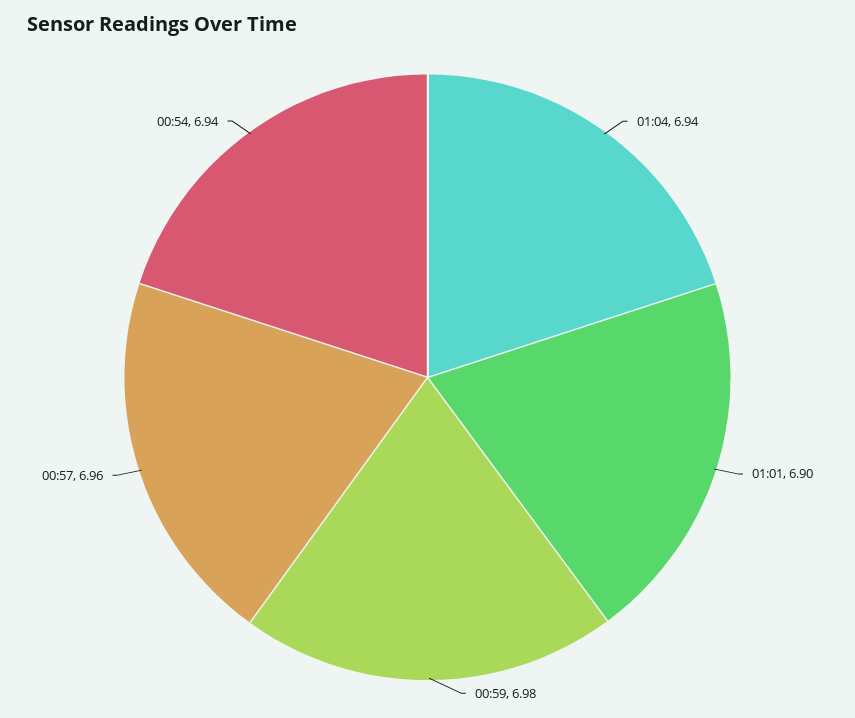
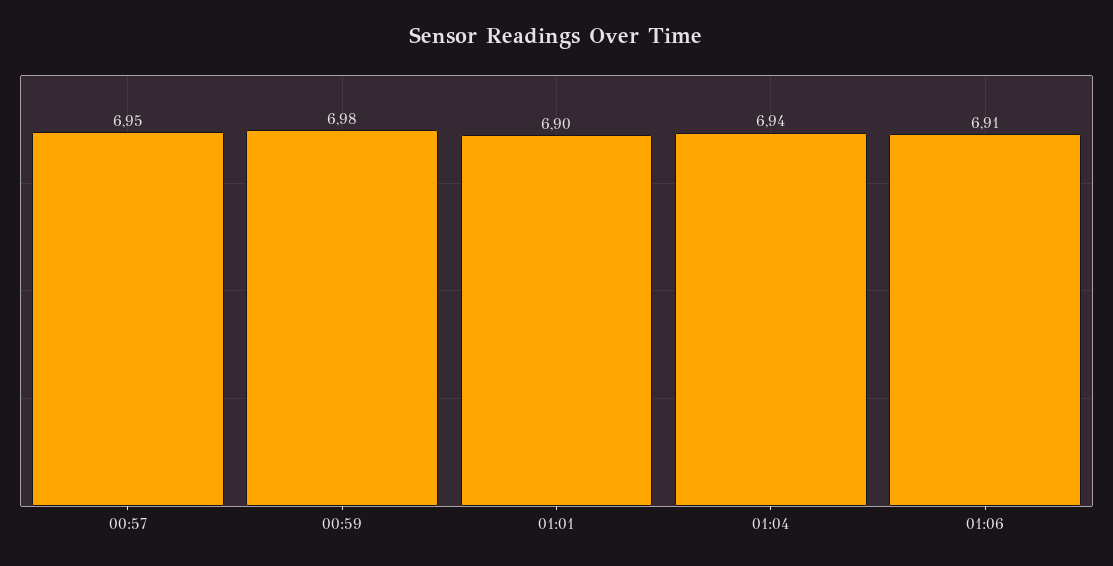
00:57: 6.96 -> 6.95
00:54: 6.94 -> none
01:06: none -> 6.91

